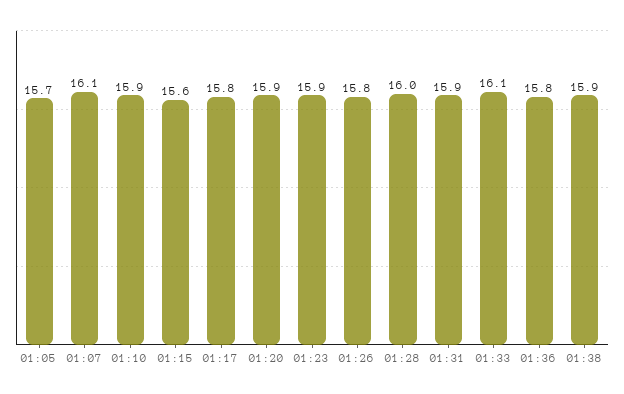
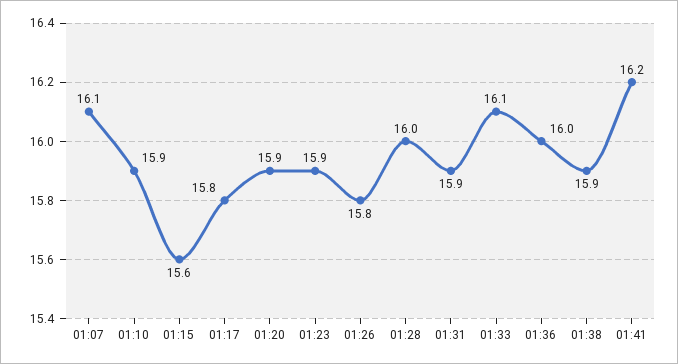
01:05: 15.7 -> none
01:36: 15.8 -> 16
01:41: none -> 16.2

